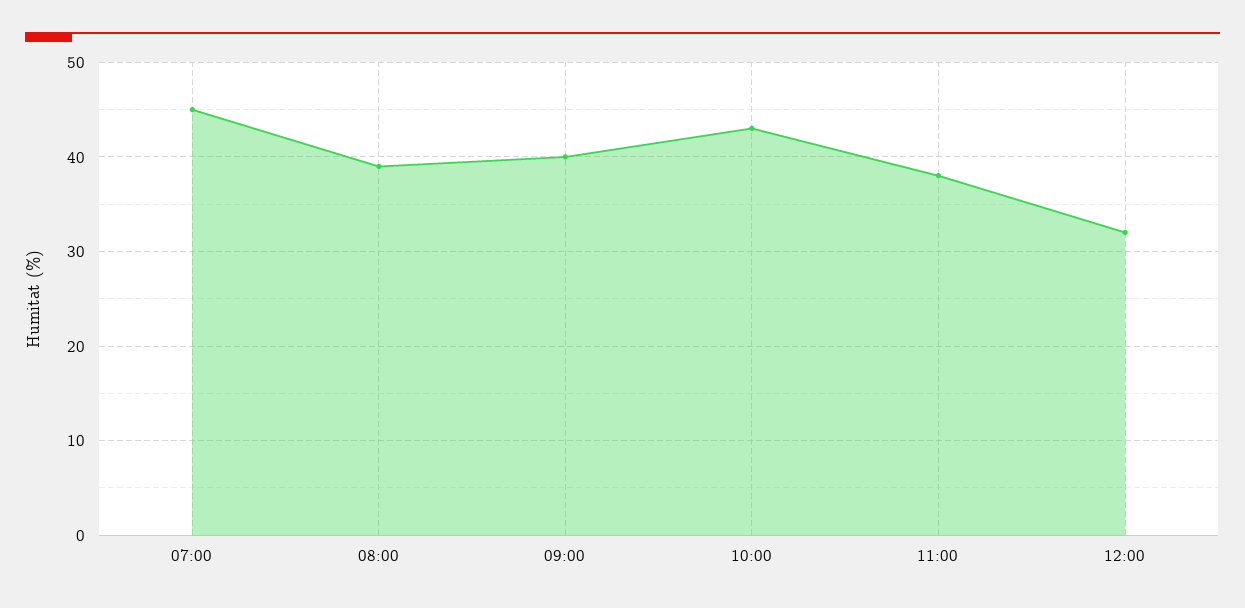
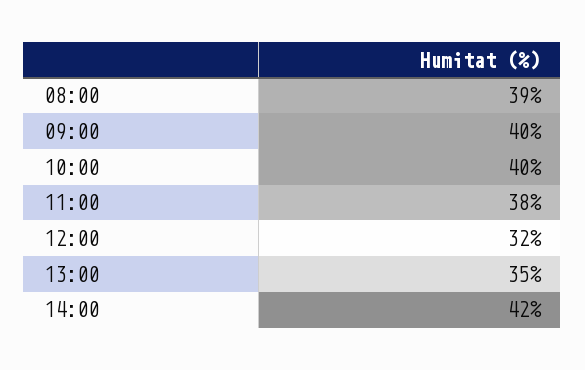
07:00: 45 -> none
10:00: 43 -> 40
13:00: none -> 35
14:00: none -> 42

